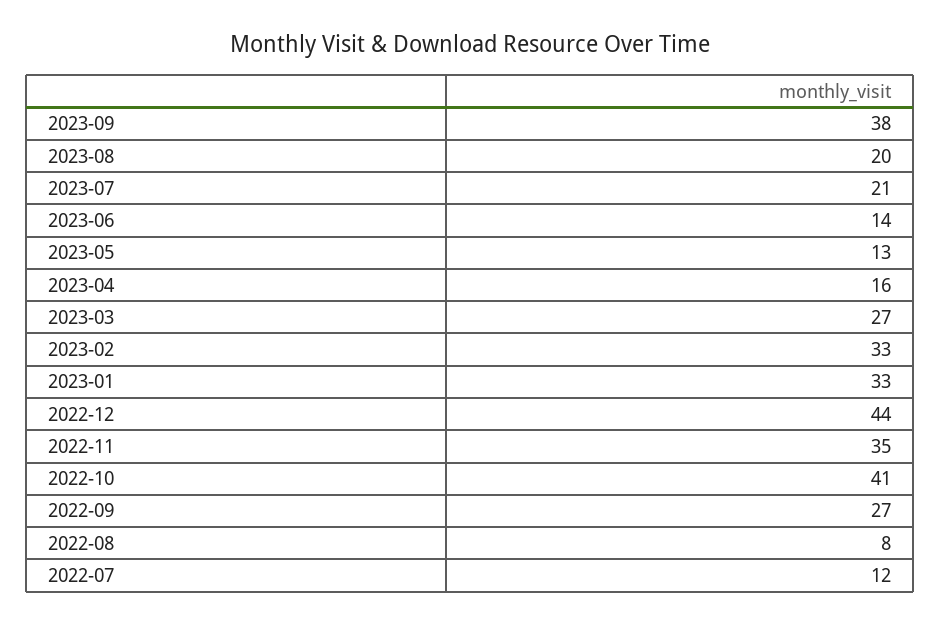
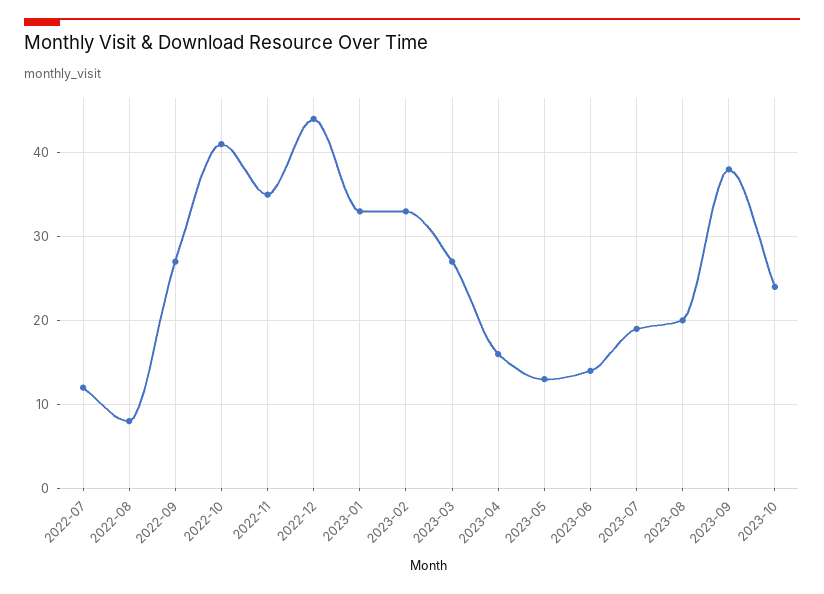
2023-07: 21 -> 19
2023-10: none -> 24

